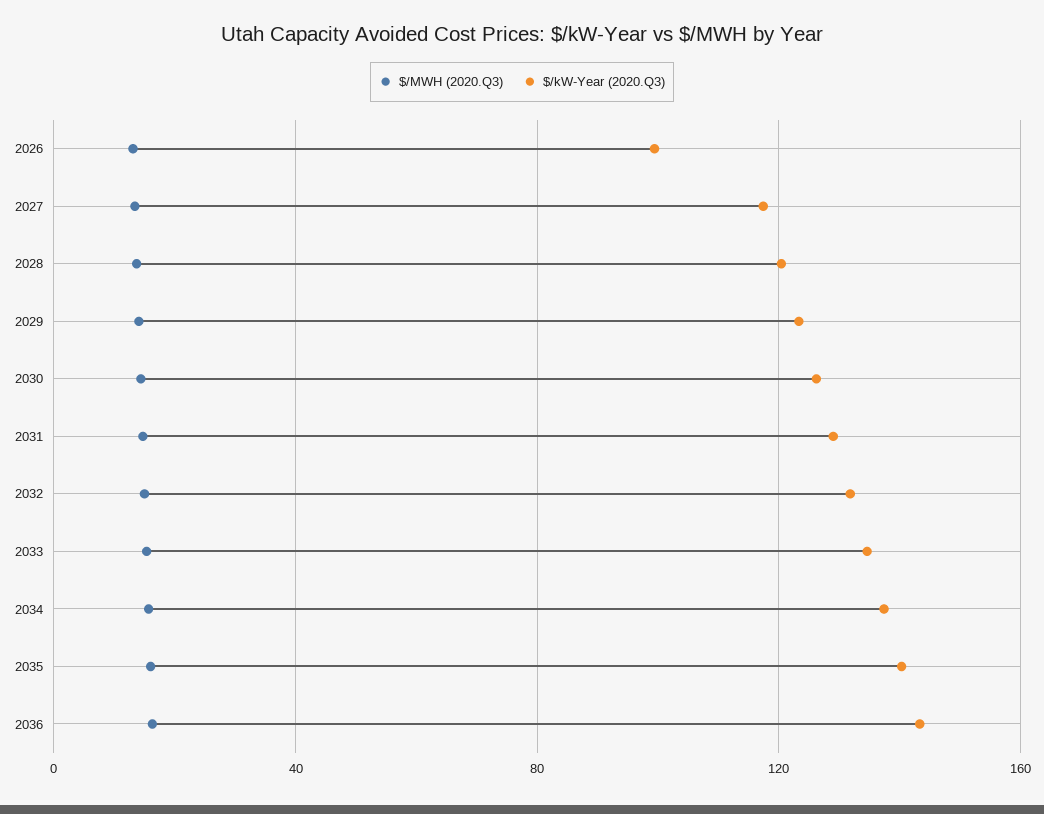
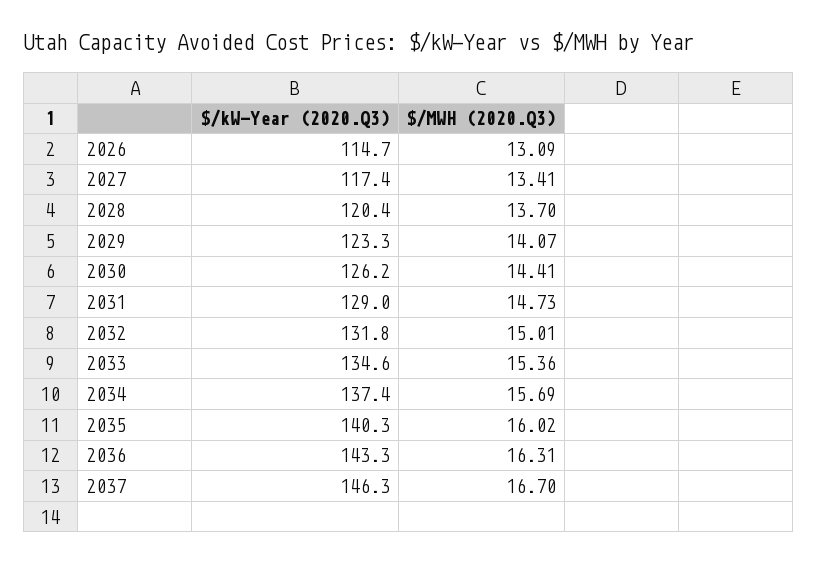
$/kW-Year (2020.Q3), 2026: 100 -> 114.7
$/kW-Year (2020.Q3), 2037: none -> 146.3
$/MWH (2020.Q3), 2037: none -> 16.7

